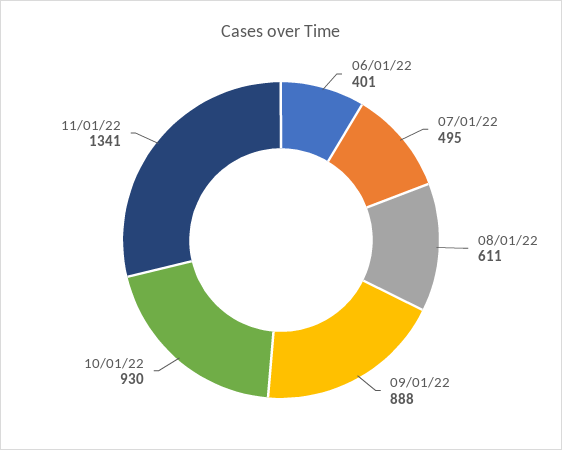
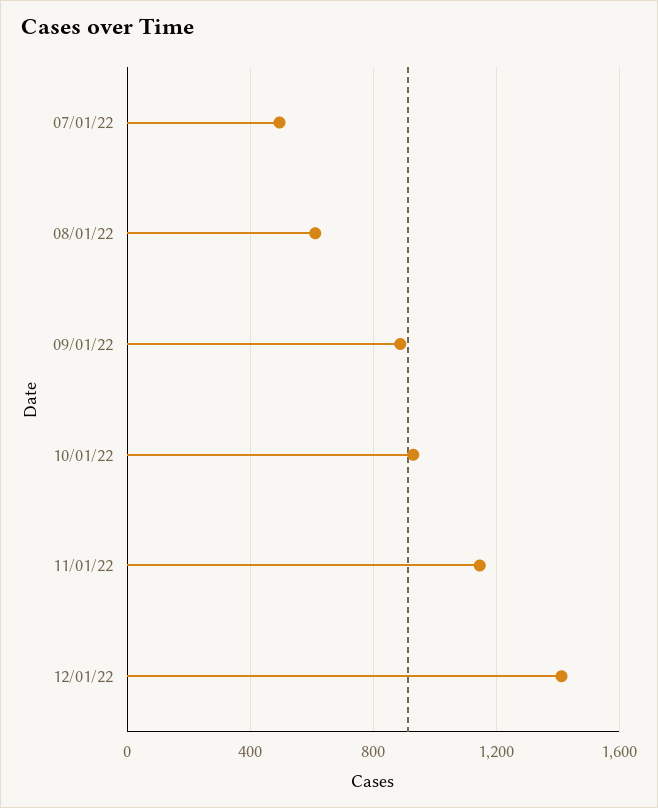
06/01/22: 401 -> none
11/01/22: 1341 -> 1150
12/01/22: none -> 1400

